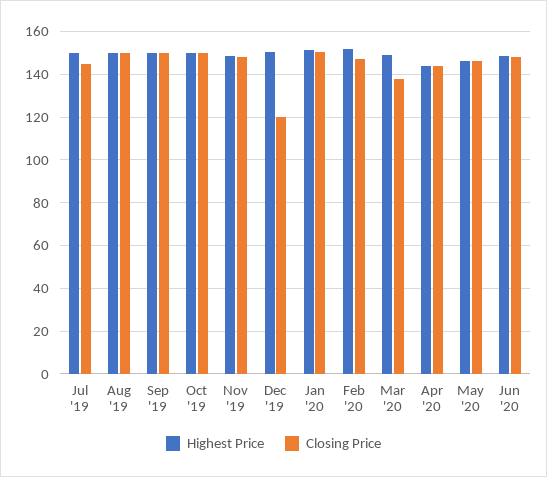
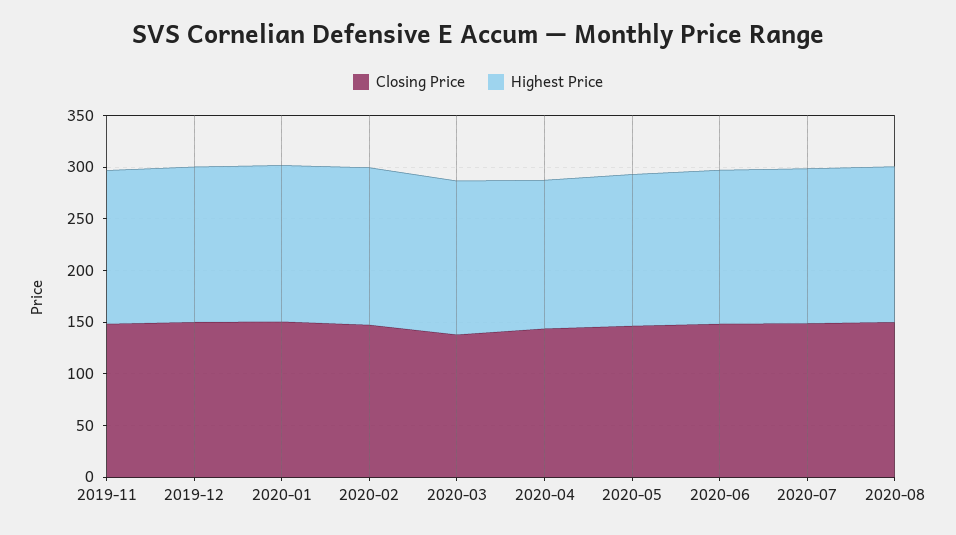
Highest Price, Jul '19: 150 -> none
Closing Price, Jul '19: 145 -> none
Highest Price, Aug '19: 150 -> none
Closing Price, Aug '19: 150 -> none
Highest Price, Sep '19: 150 -> none
Closing Price, Sep '19: 150 -> none
Highest Price, Oct '19: 150 -> none
Closing Price, Oct '19: 150 -> none
Closing Price, Dec '19: 120 -> 150
Closing Price, 2020-07: none -> 150
Highest Price, 2020-07: none -> 150
Closing Price, 2020-08: none -> 150
Highest Price, 2020-08: none -> 150

